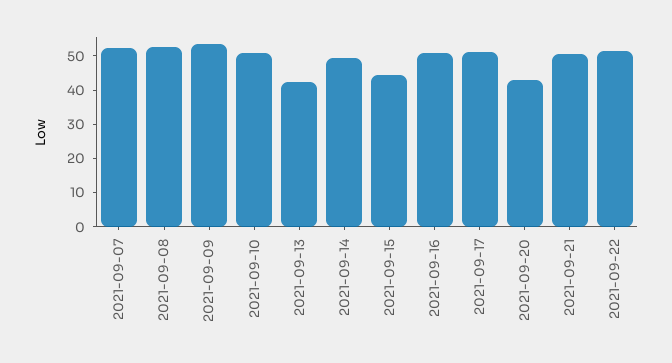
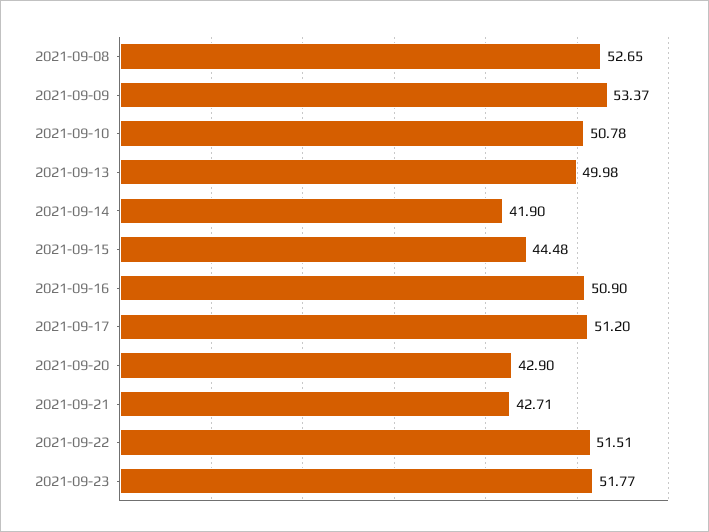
2021-09-07: 52.5 -> none
2021-09-13: 42.5 -> 49.98
2021-09-14: 50 -> 41.9
2021-09-21: 50 -> 42.71
2021-09-23: none -> 51.77

